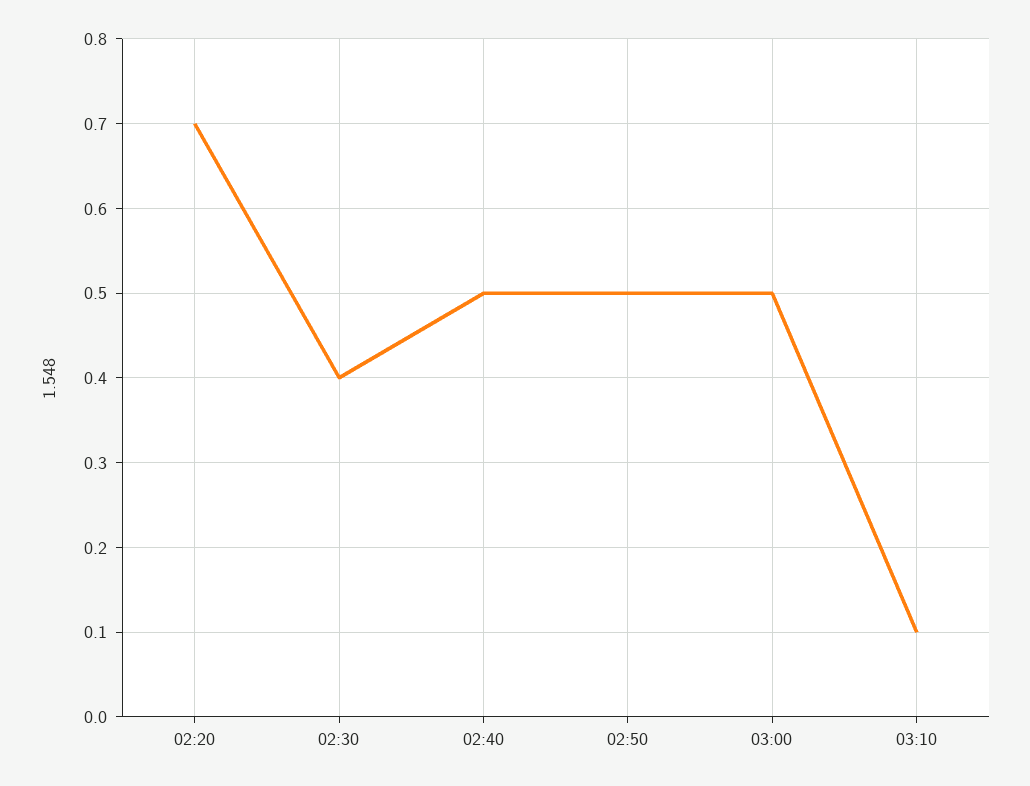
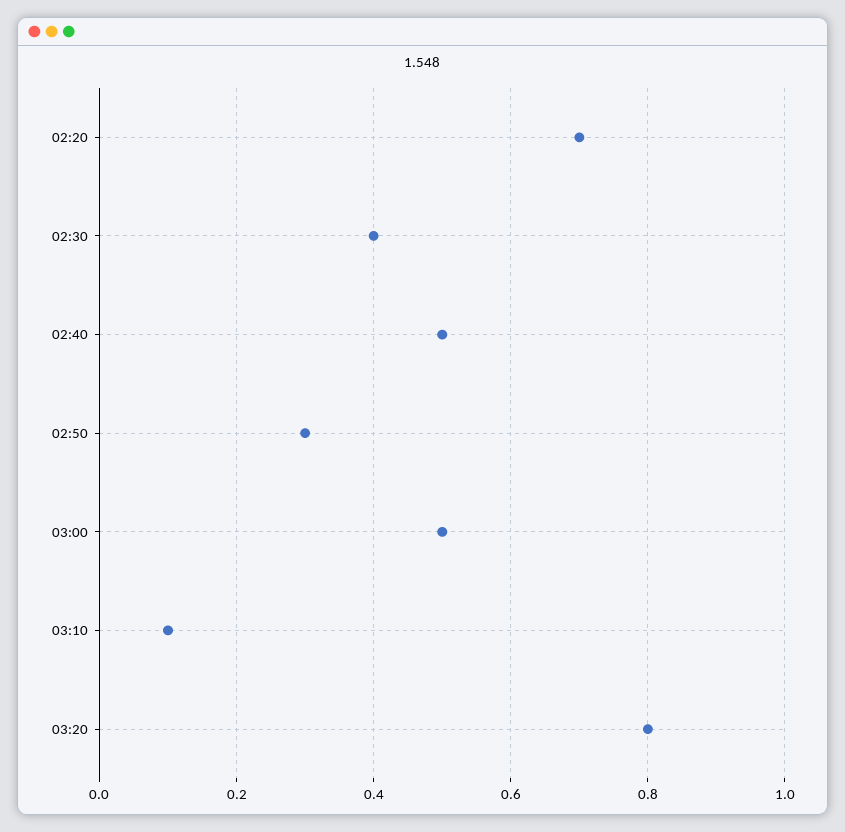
02:50: 0.5 -> 0.3
03:20: none -> 0.8

